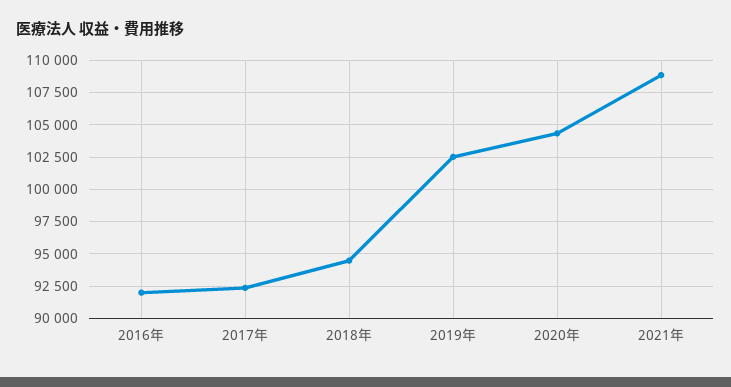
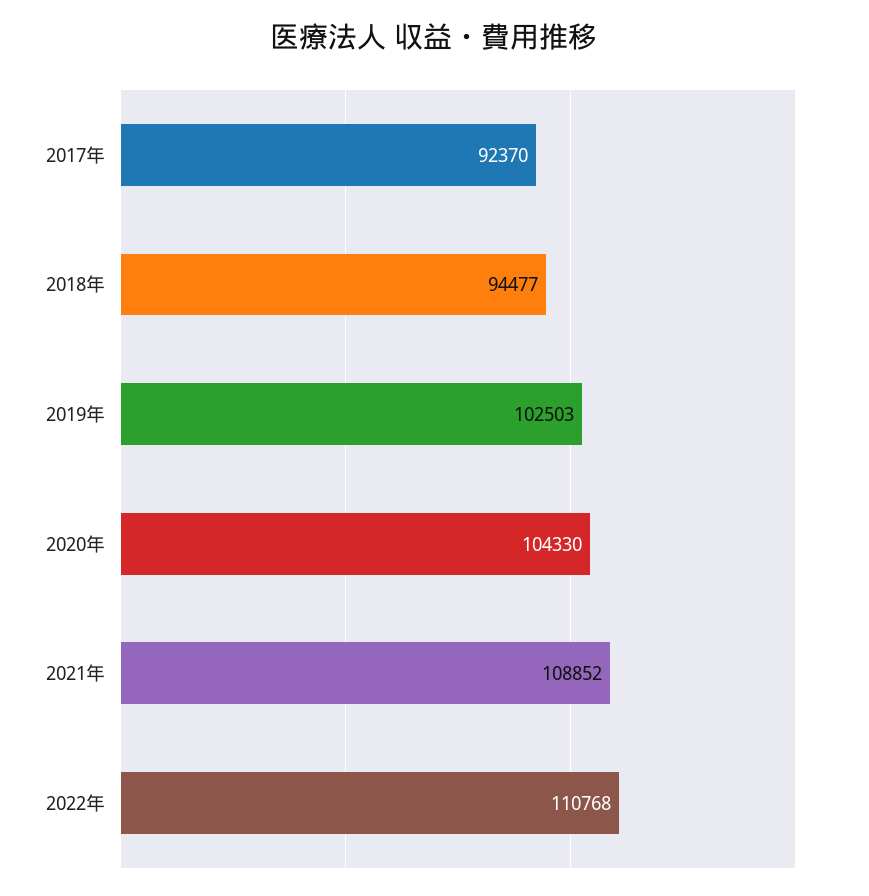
2016年: 92000 -> none
2022年: none -> 110768

